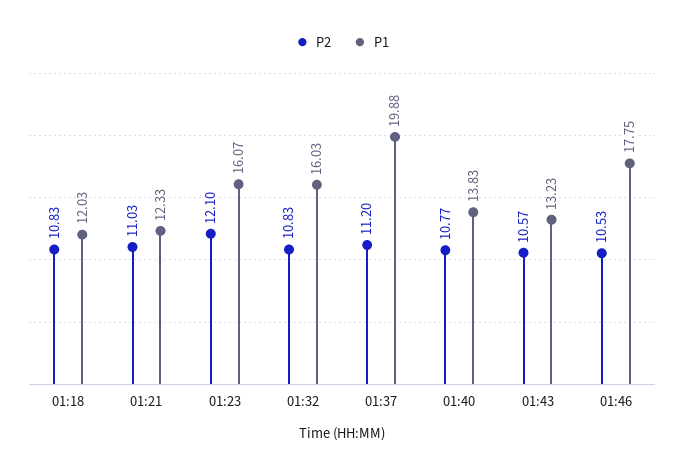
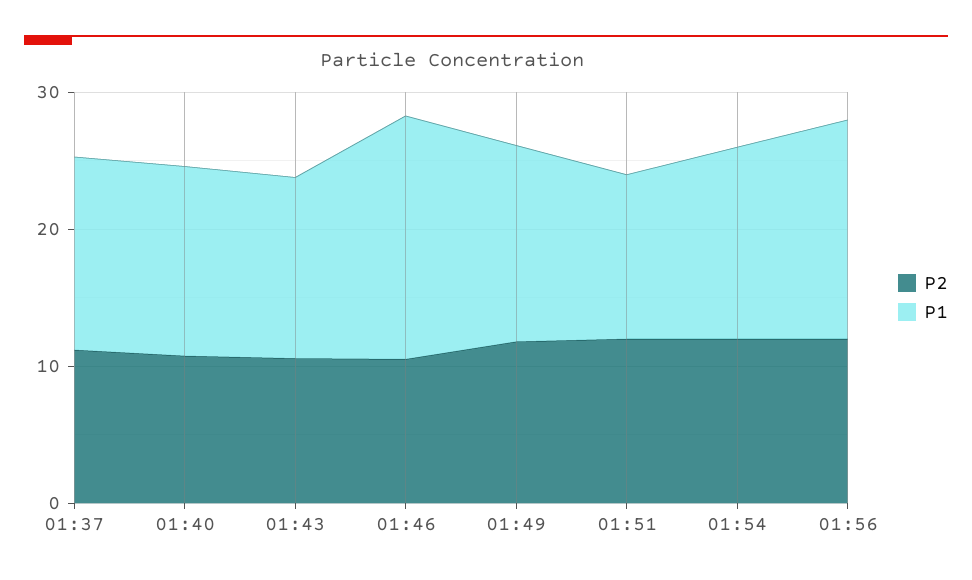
P2, 01:18: 10.83 -> none
P1, 01:18: 12.03 -> none
P2, 01:21: 11.03 -> none
P1, 01:21: 12.33 -> none
P2, 01:23: 12.1 -> none
P1, 01:23: 16.07 -> none
P2, 01:32: 10.83 -> none
P1, 01:32: 16.03 -> none
P1, 01:37: 19.88 -> 14
P2, 01:49: none -> 12
P1, 01:49: none -> 14
P2, 01:51: none -> 12
P1, 01:51: none -> 12
P2, 01:54: none -> 12
P1, 01:54: none -> 14
P2, 01:56: none -> 12
P1, 01:56: none -> 16

